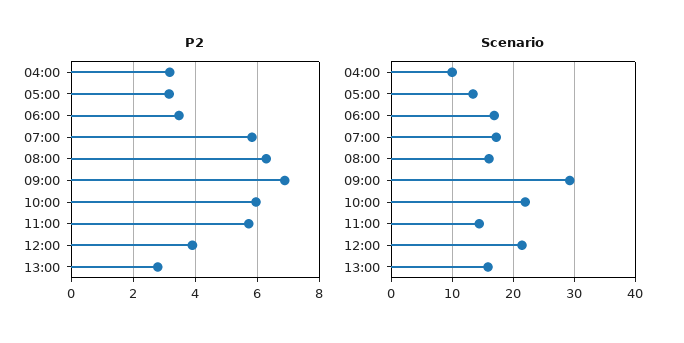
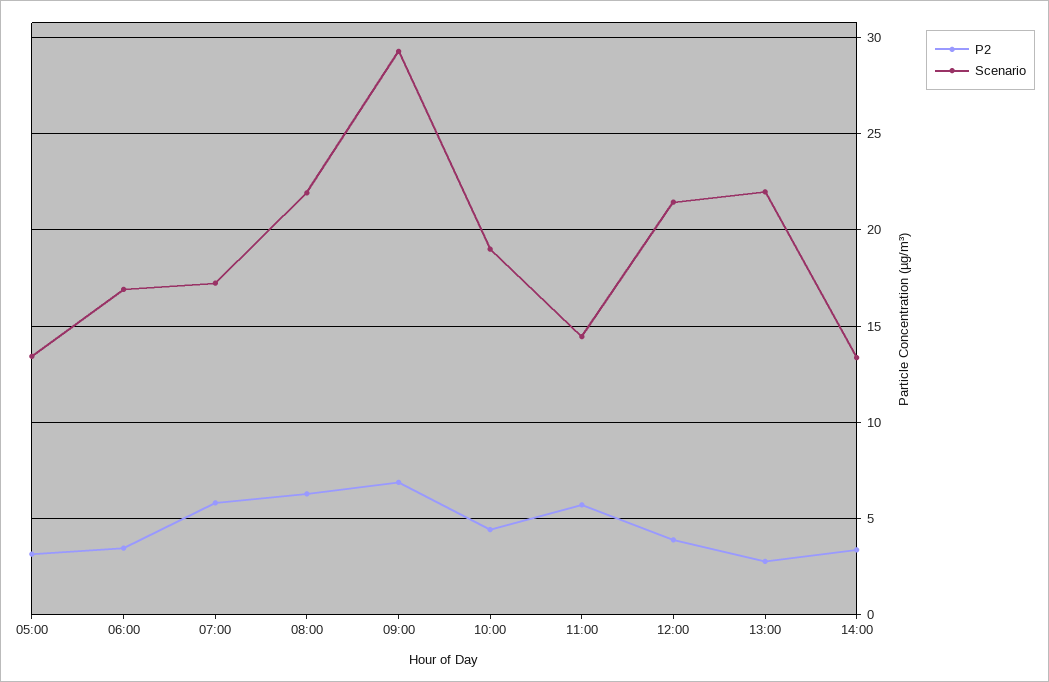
P2, 04:00: 3.2 -> none
P2, 10:00: 6 -> 4.5
Scenario, 04:00: 10 -> none
Scenario, 08:00: 16 -> 22
Scenario, 10:00: 22 -> 19
Scenario, 13:00: 16 -> 22
P2, 14:00: none -> 3.5
Scenario, 14:00: none -> 13.5

